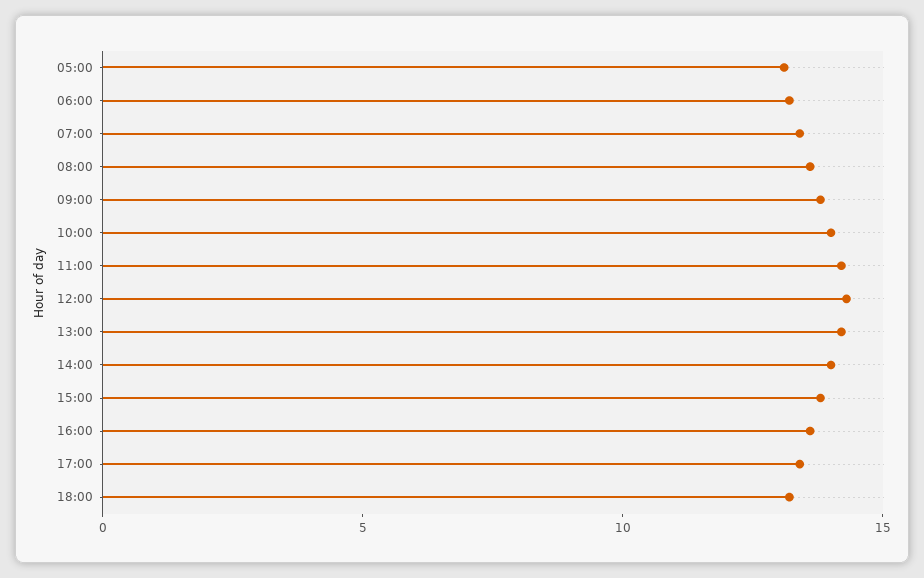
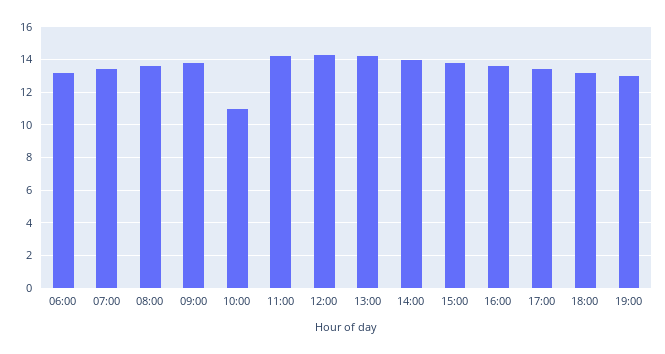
05:00: 13 -> none
10:00: 14 -> 11
19:00: none -> 13

